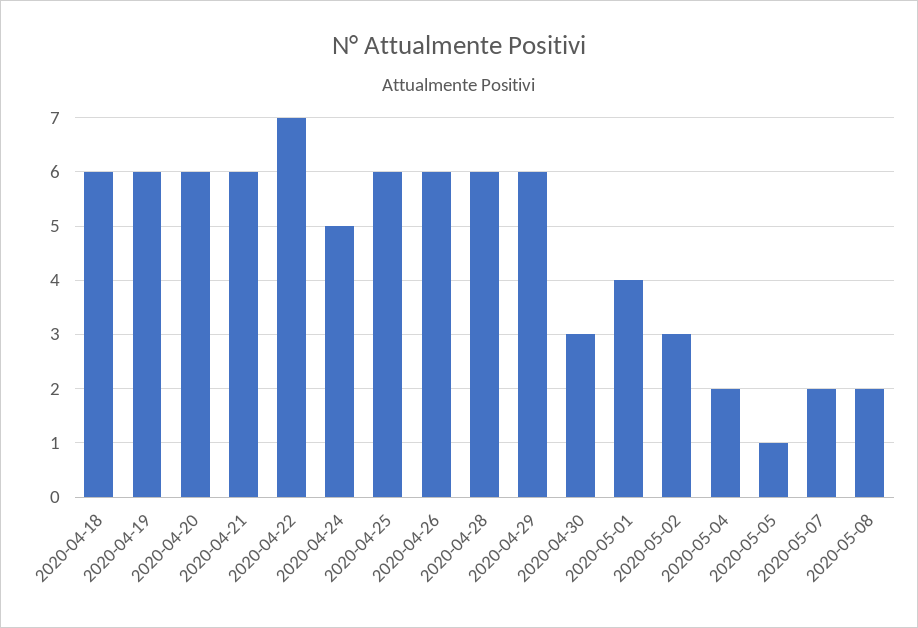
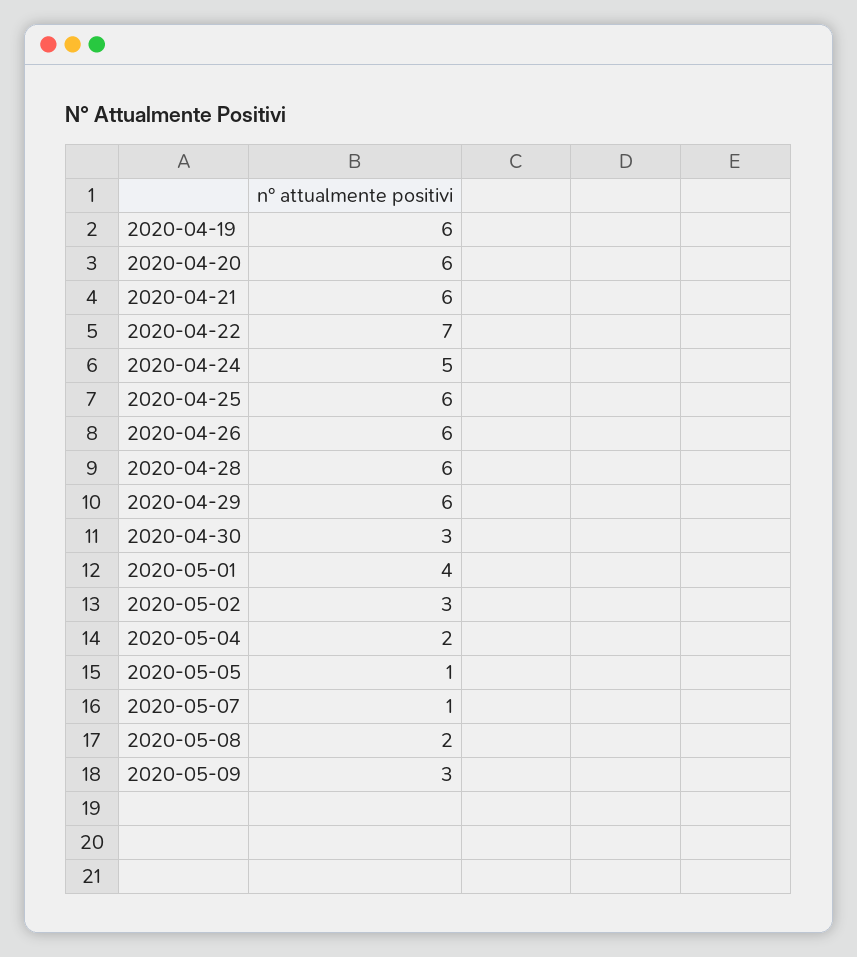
2020-04-18: 6 -> none
2020-05-07: 2 -> 1
2020-05-09: none -> 3

